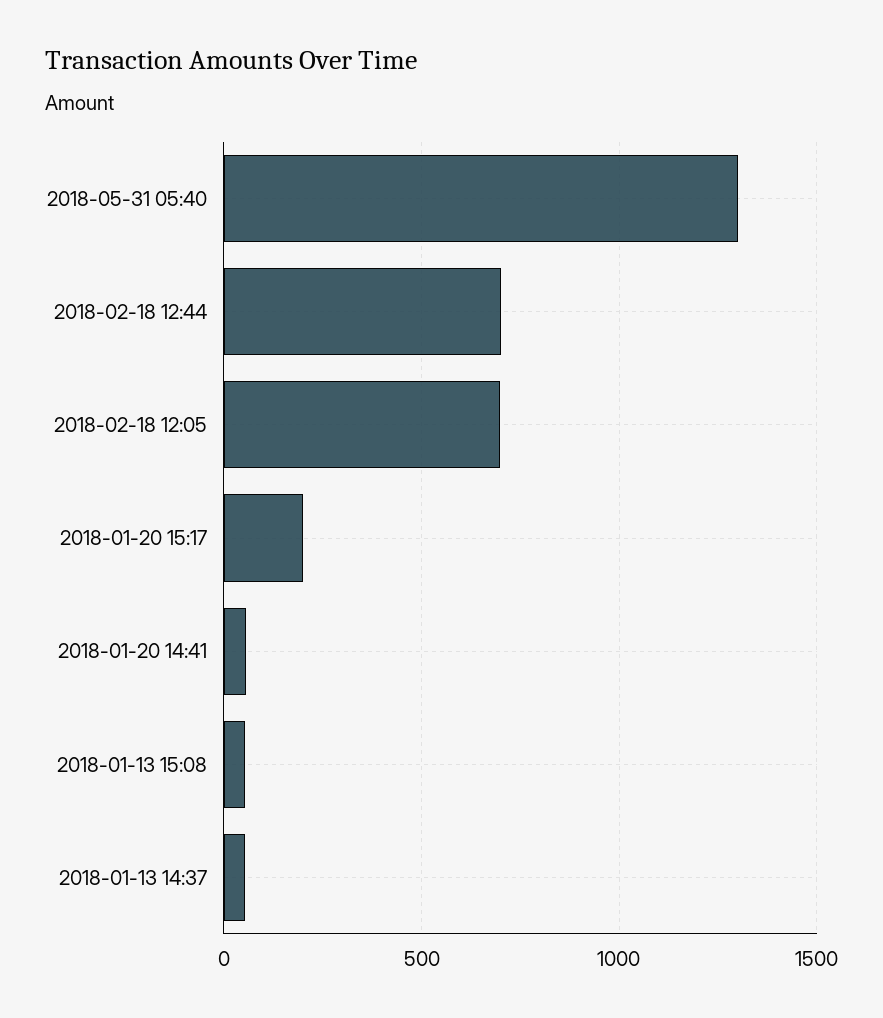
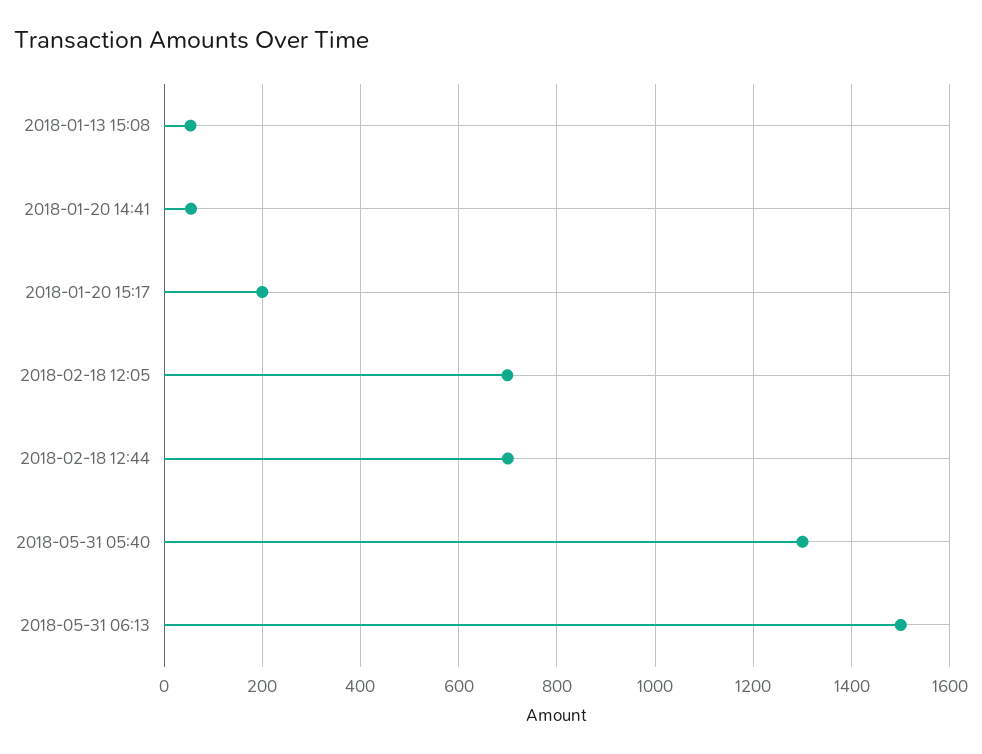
2018-01-13 14:37: 50 -> none
2018-05-31 06:13: none -> 1500

